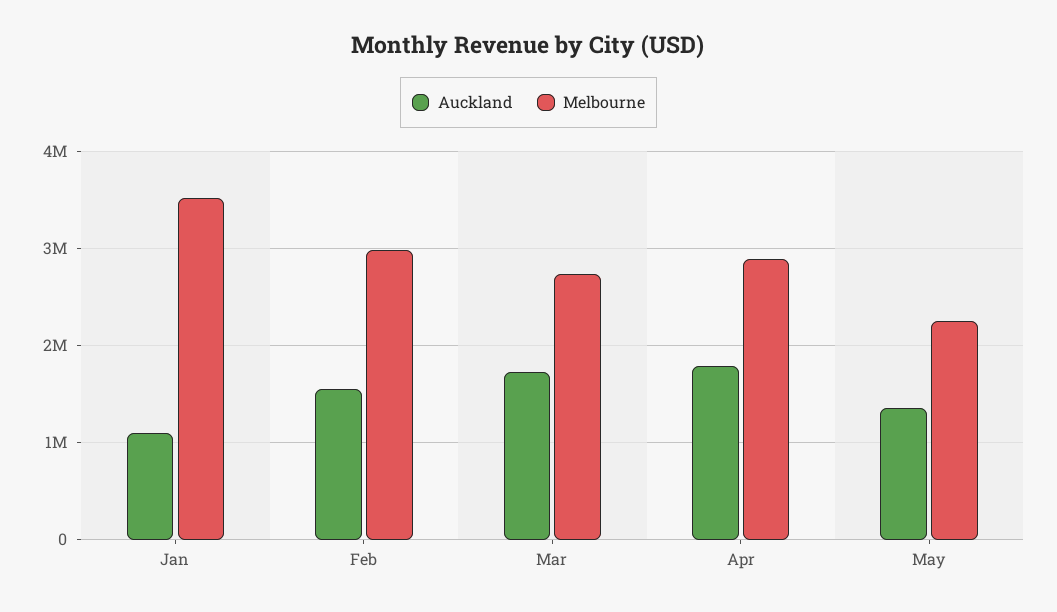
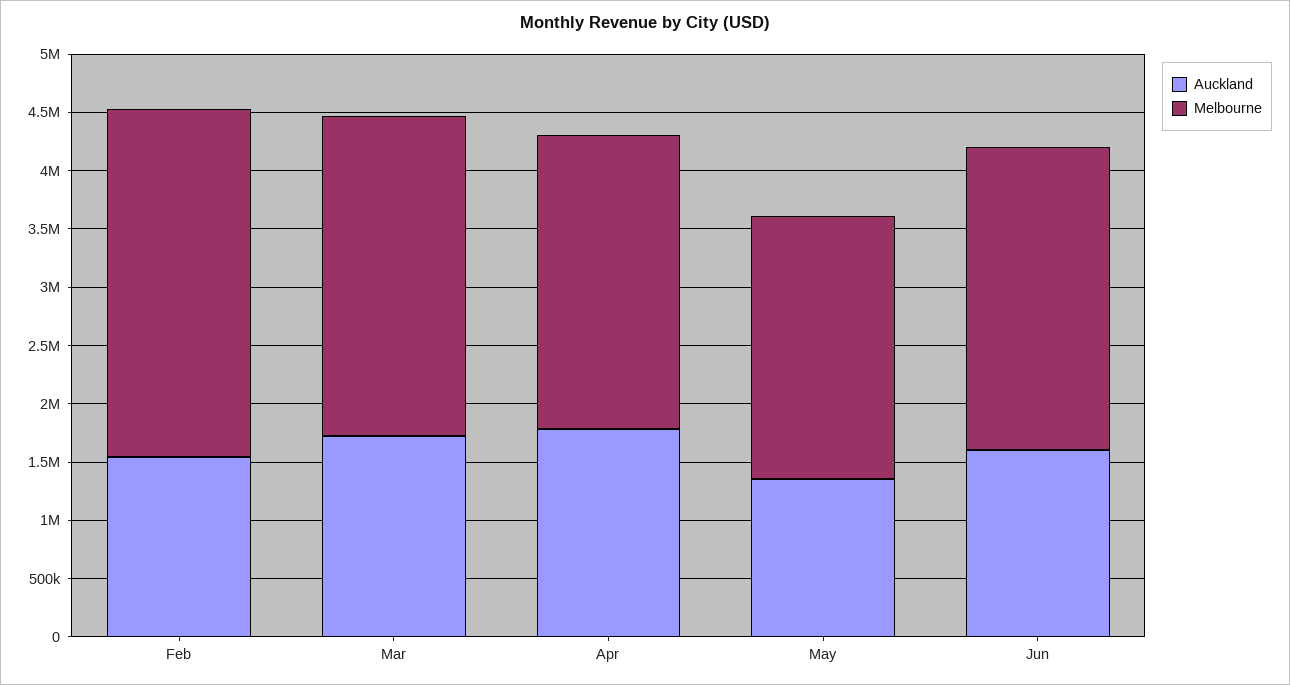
Auckland, Jan: 1100000 -> none
Melbourne, Jan: 3500000 -> none
Melbourne, Apr: 2900000 -> 2500000
Auckland, Jun: none -> 1600000
Melbourne, Jun: none -> 2600000

